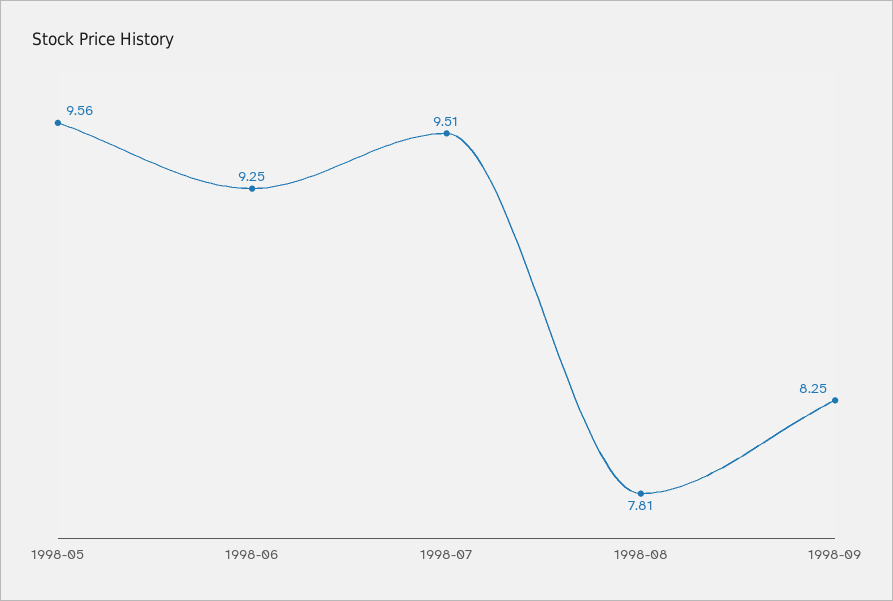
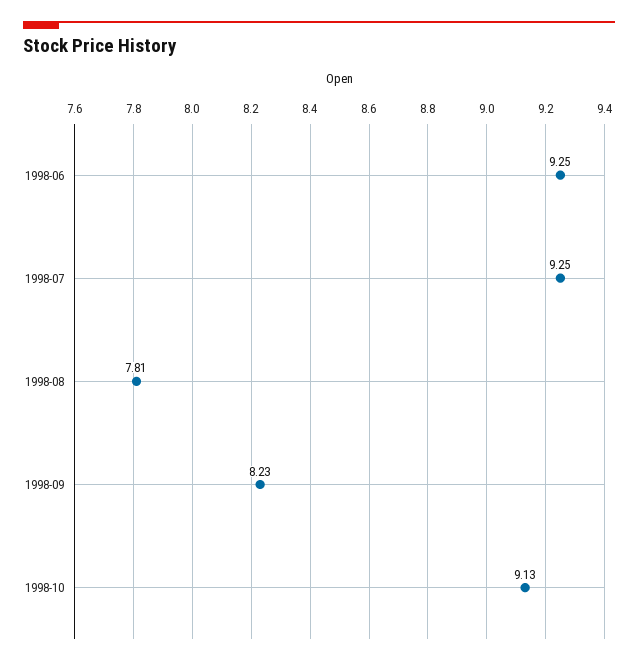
1998-05: 9.56 -> none
1998-07: 9.51 -> 9.25
1998-09: 8.25 -> 8.23
1998-10: none -> 9.13

